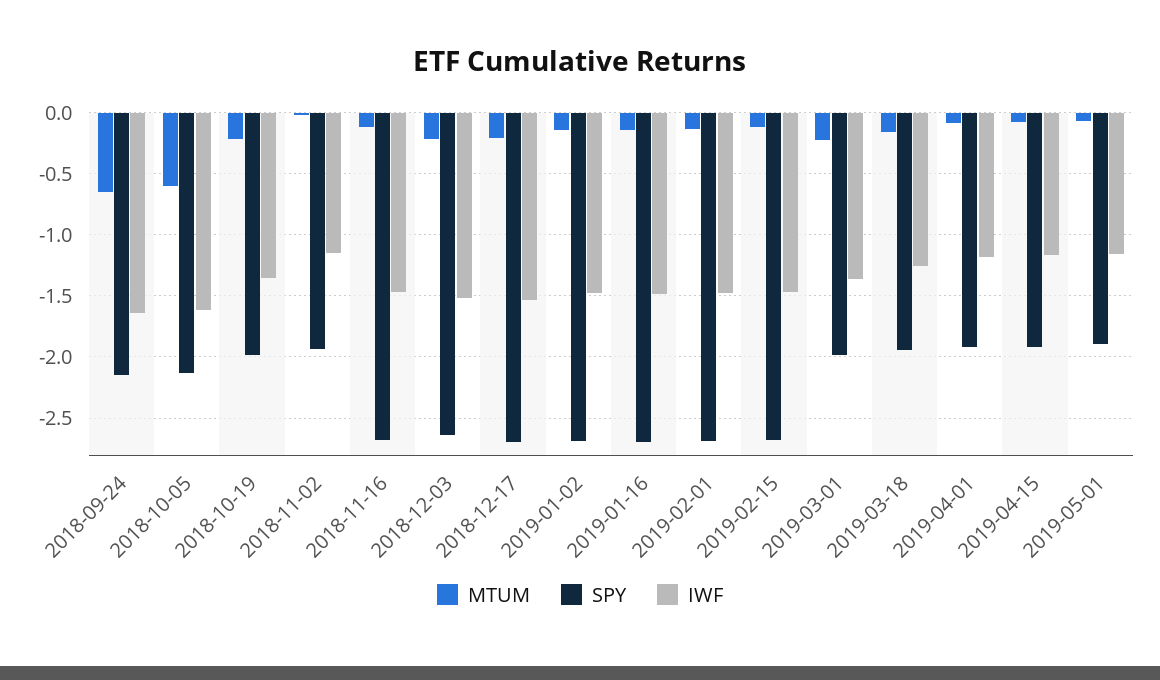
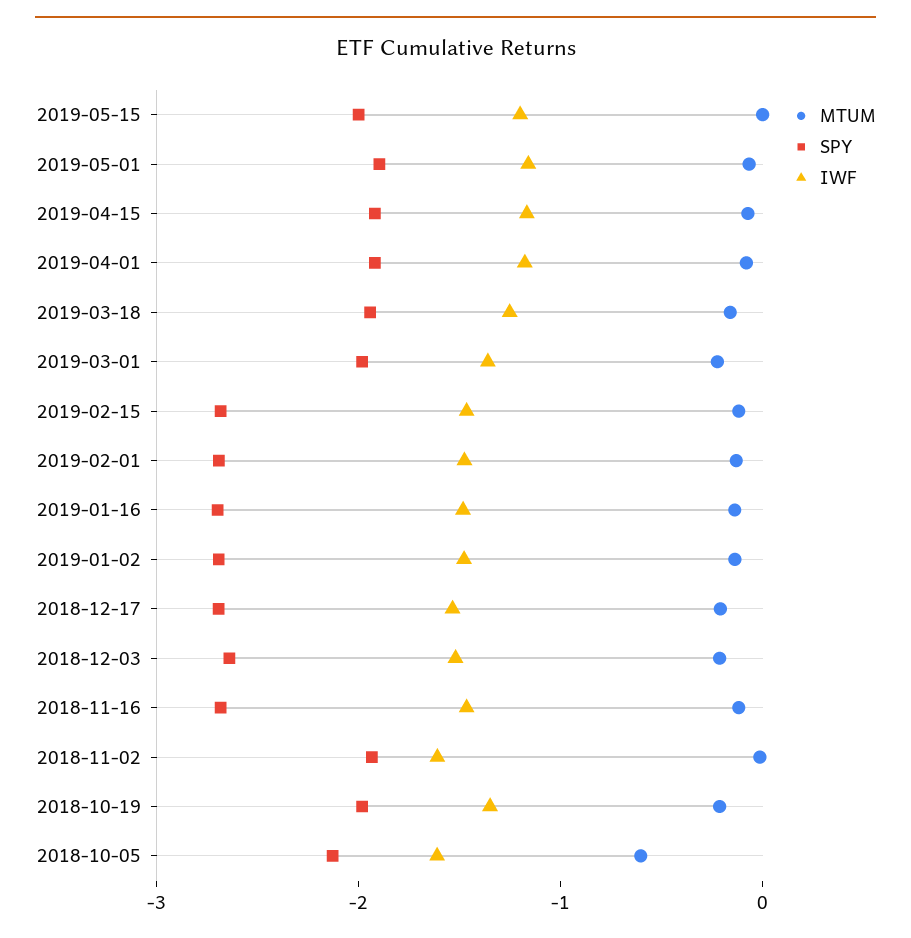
MTUM, 2018-09-24: -0.65 -> none
SPY, 2018-09-24: -2.15 -> none
IWF, 2018-09-24: -1.65 -> none
IWF, 2018-11-02: -1.15 -> -1.6
MTUM, 2019-05-15: none -> 0
SPY, 2019-05-15: none -> -2
IWF, 2019-05-15: none -> -1.2

